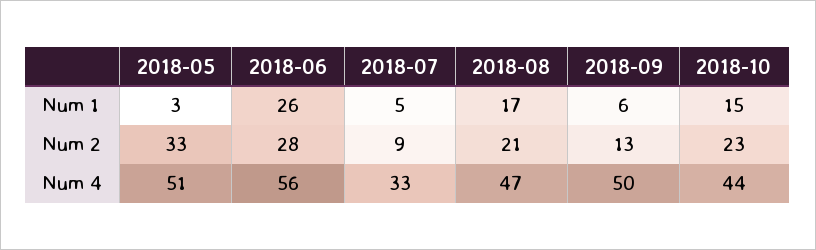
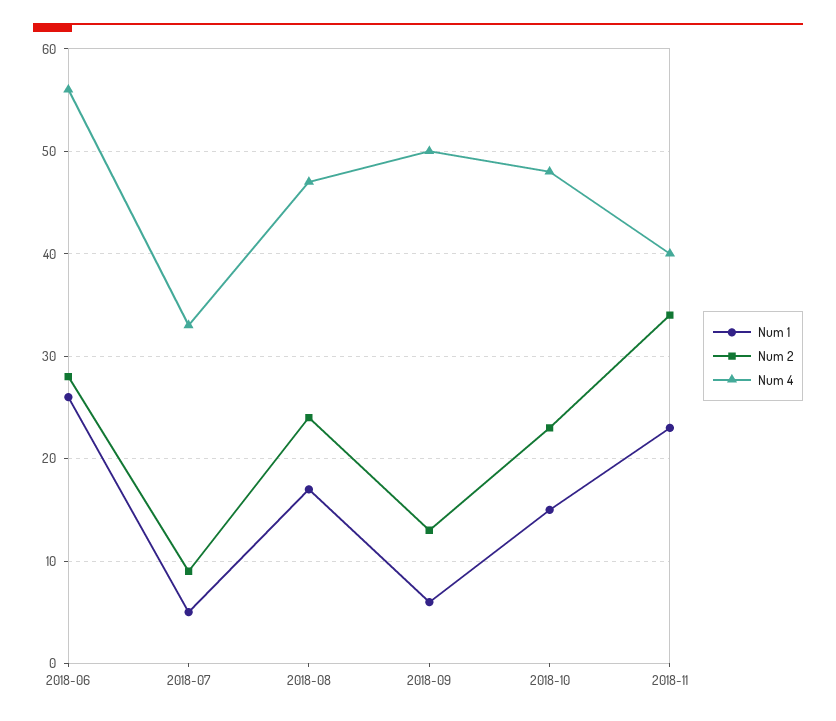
Num 1, 2018-05: 3 -> none
Num 2, 2018-05: 33 -> none
Num 2, 2018-08: 21 -> 24
Num 4, 2018-05: 51 -> none
Num 4, 2018-10: 44 -> 48
Num 1, 2018-11: none -> 23
Num 2, 2018-11: none -> 34
Num 4, 2018-11: none -> 40

